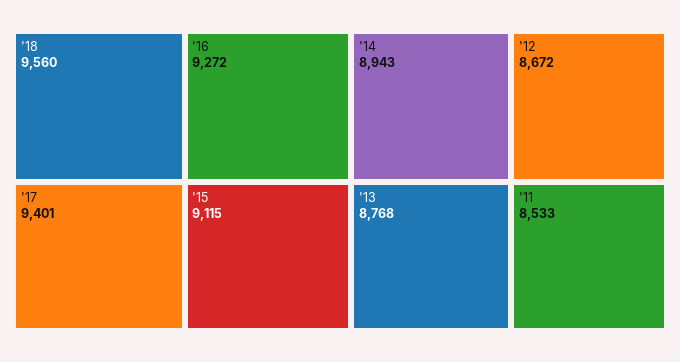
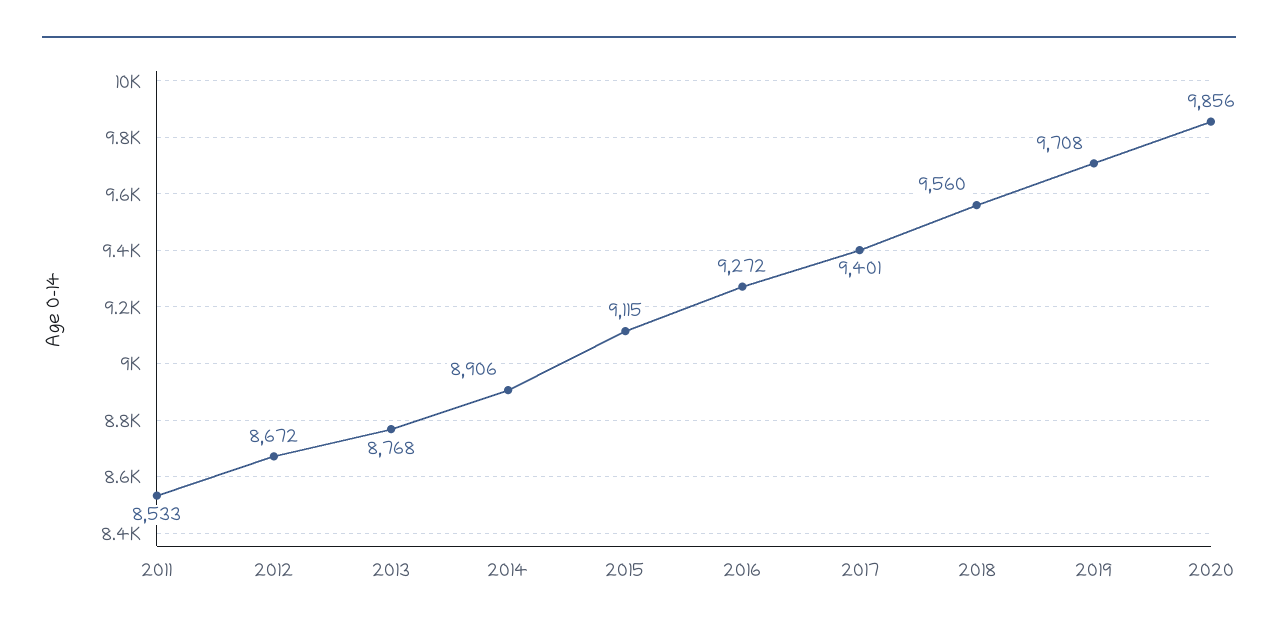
'14: 8943 -> 8906
2019: none -> 9708
2020: none -> 9856

